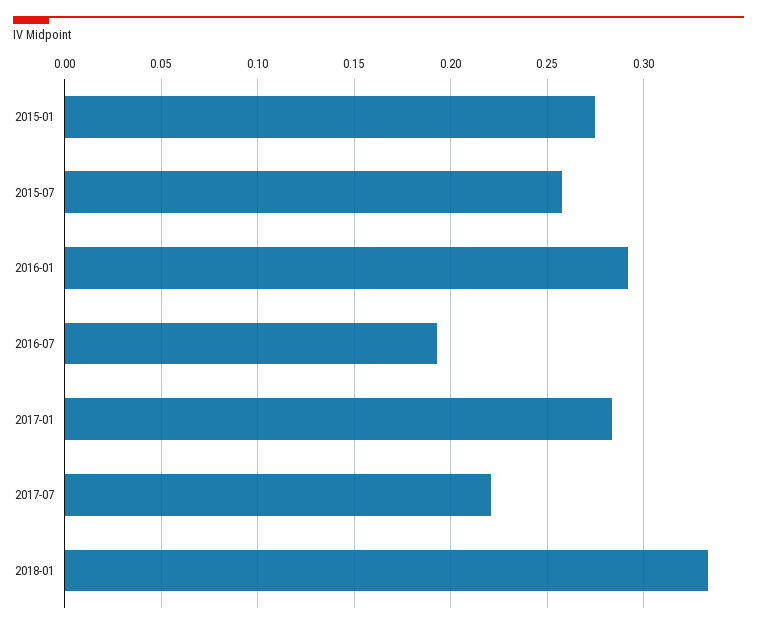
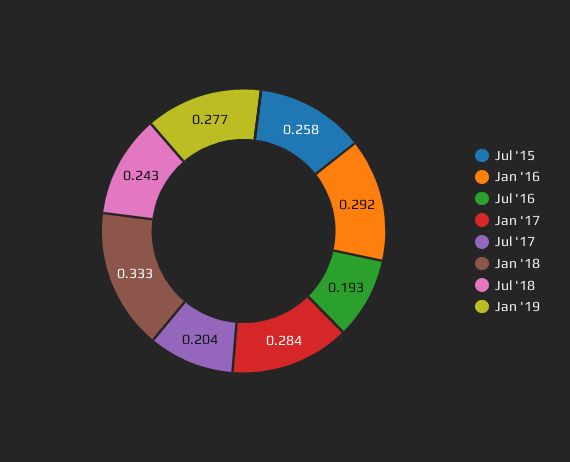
2015-01: 0.275 -> none
2017-07: 0.22 -> 0.204
Jul '18: none -> 0.243
Jan '19: none -> 0.277

